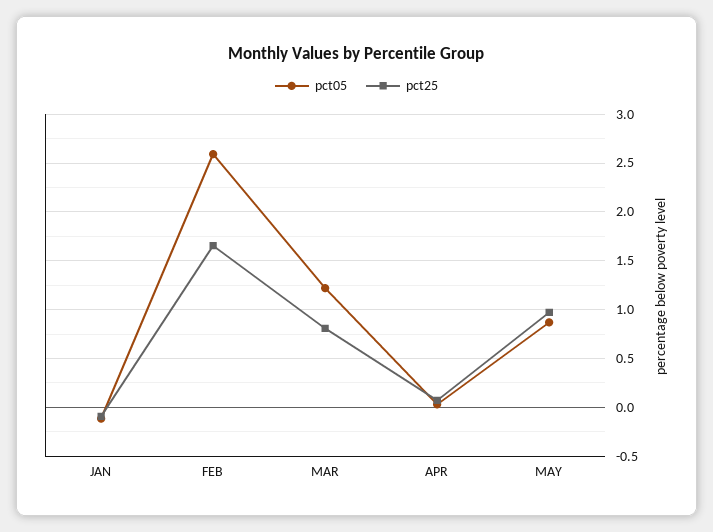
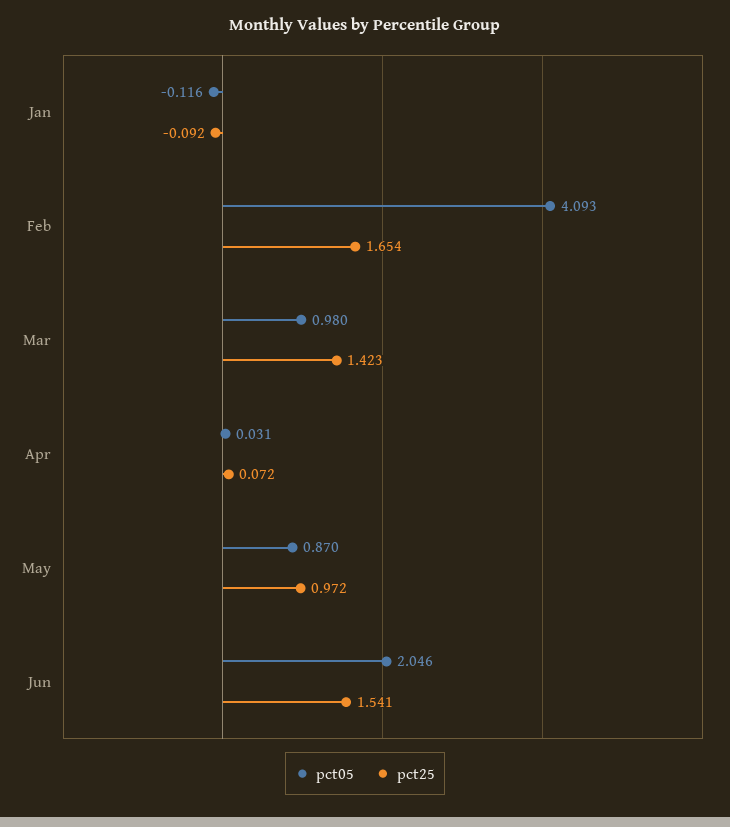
pct05, FEB: 2.6 -> 4.093
pct05, MAR: 1.2 -> 0.98
pct25, MAR: 0.8 -> 1.423
pct05, Jun: none -> 2.046
pct25, Jun: none -> 1.541

